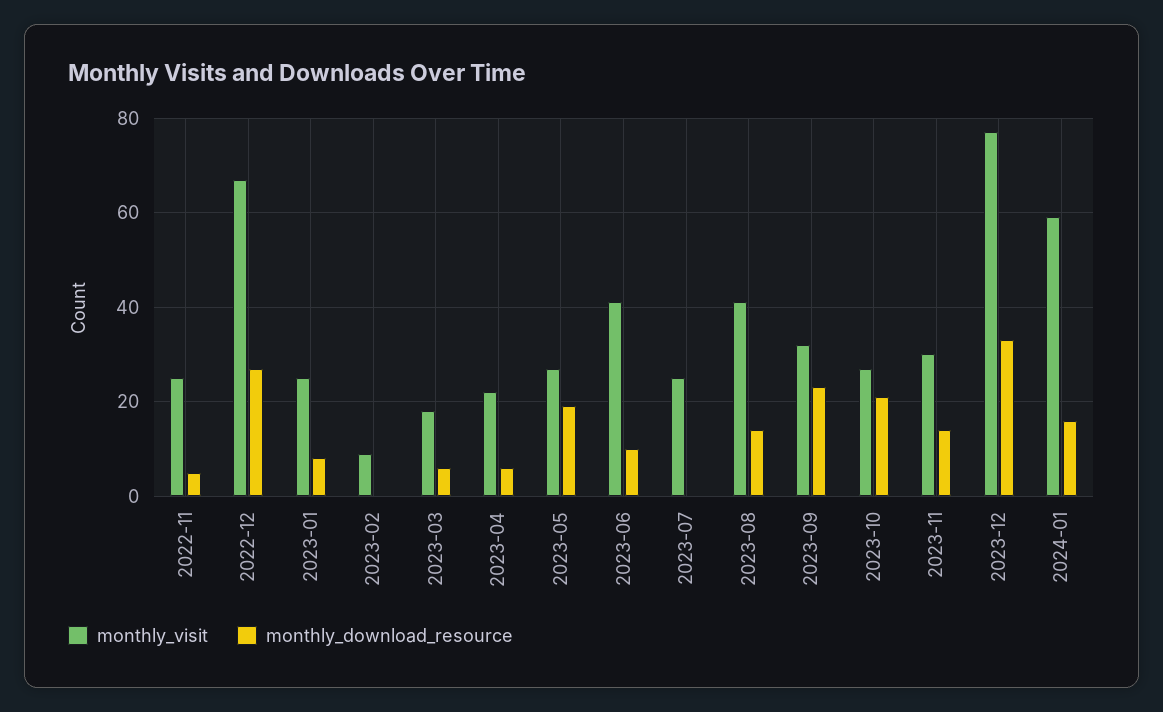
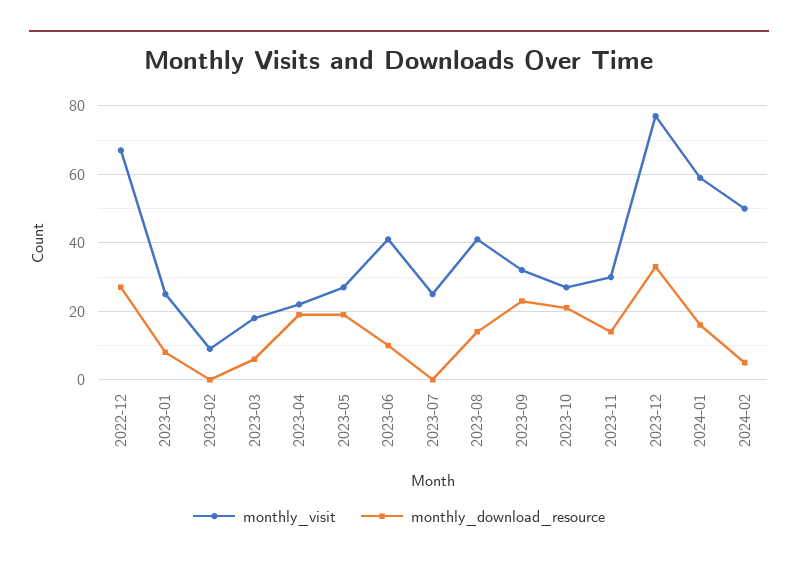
monthly_visit, 2022-11: 25 -> none
monthly_download_resource, 2022-11: 5 -> none
monthly_download_resource, 2023-04: 5 -> 20
monthly_visit, 2024-02: none -> 50
monthly_download_resource, 2024-02: none -> 5

